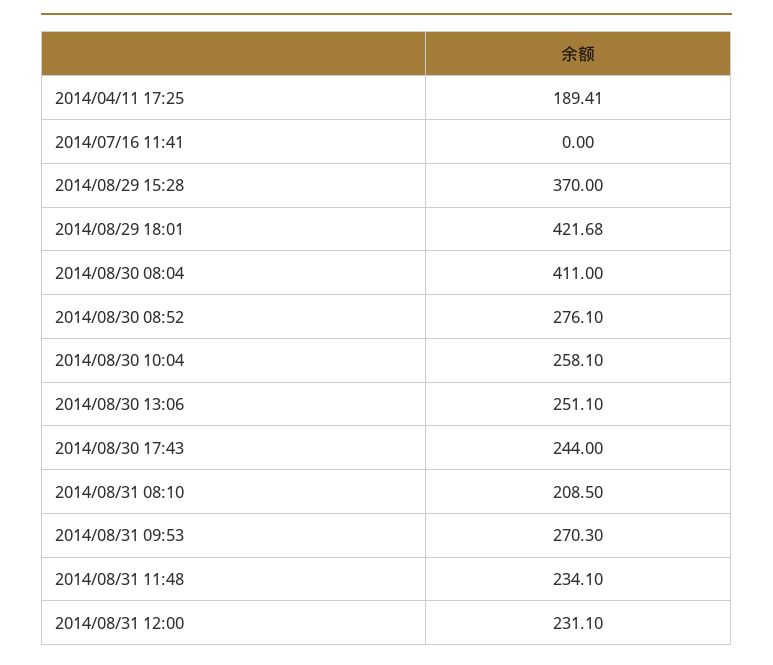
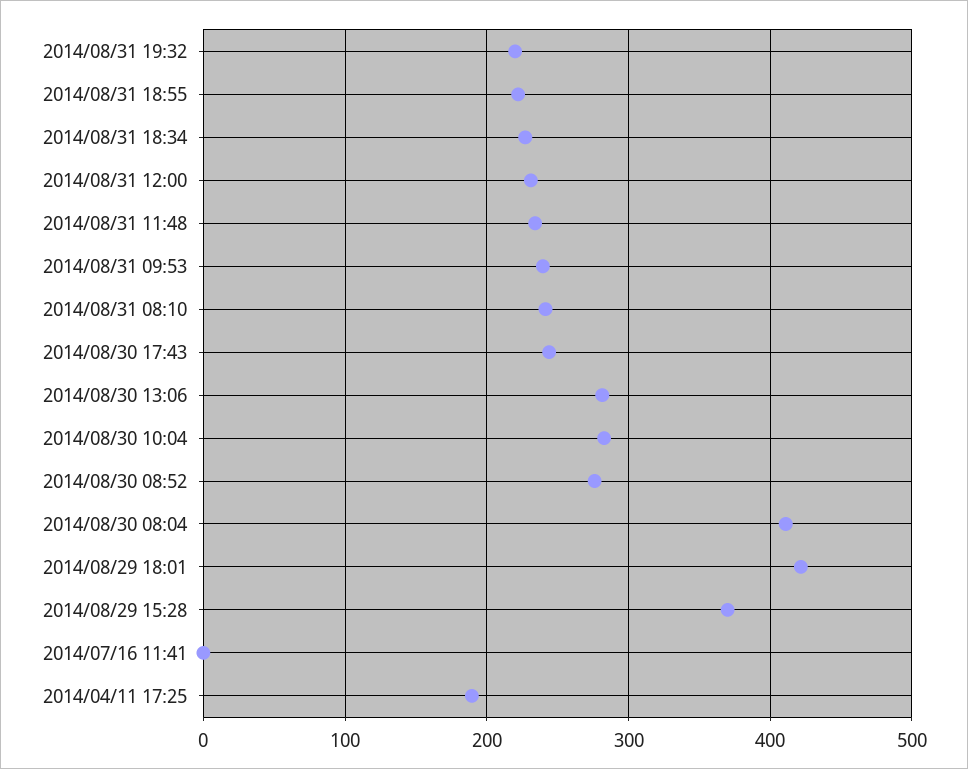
2014/08/30 10:04: 258.1 -> 280
2014/08/30 13:06: 251.1 -> 280
2014/08/31 08:10: 208.5 -> 240
2014/08/31 09:53: 270.3 -> 240
2014/08/31 19:32: none -> 220
2014/08/31 18:55: none -> 220
2014/08/31 18:34: none -> 230

